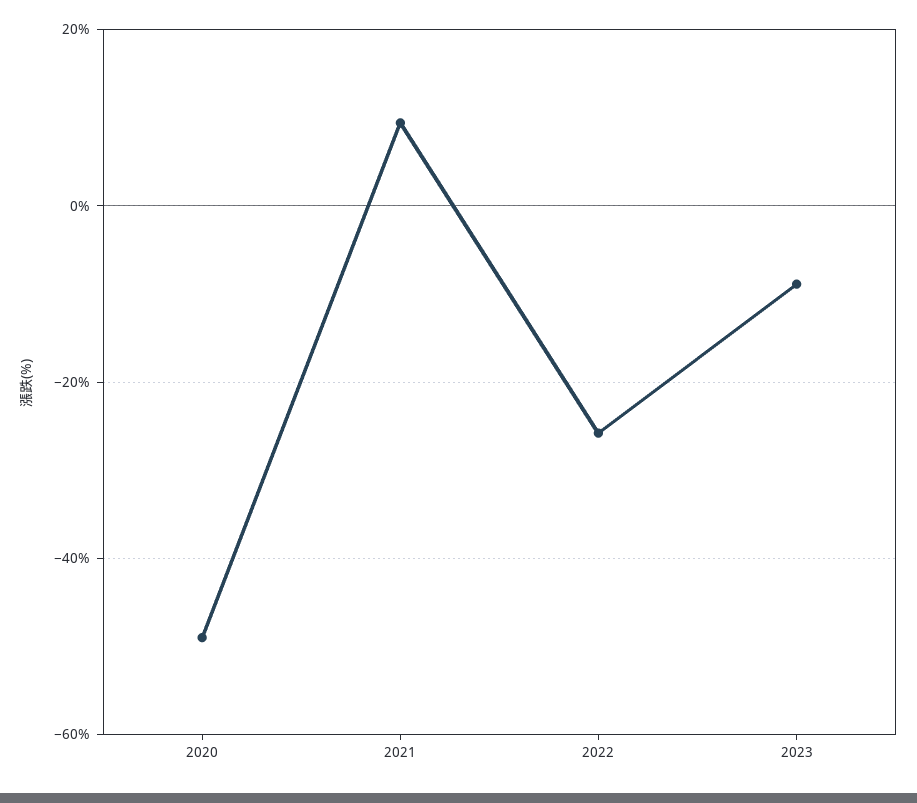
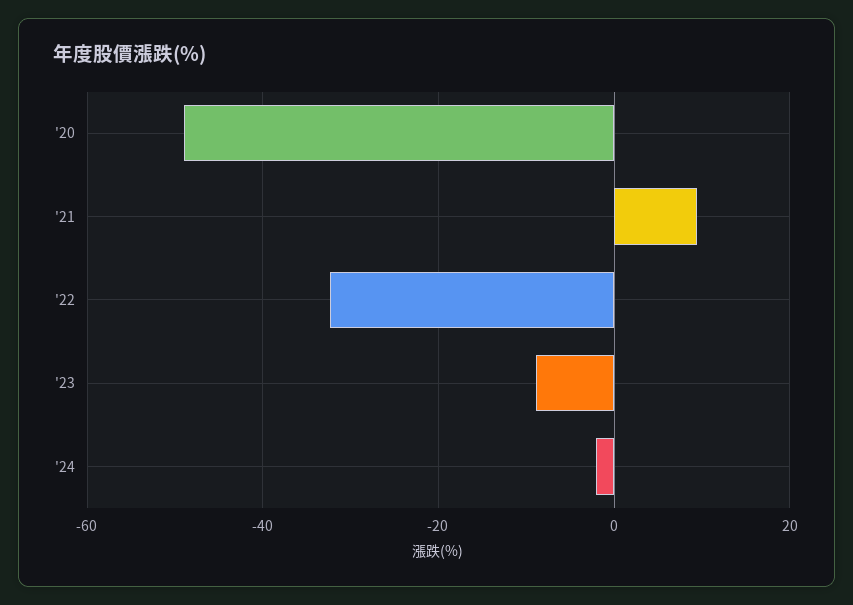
2022: -26 -> -32
'24: none -> -2

